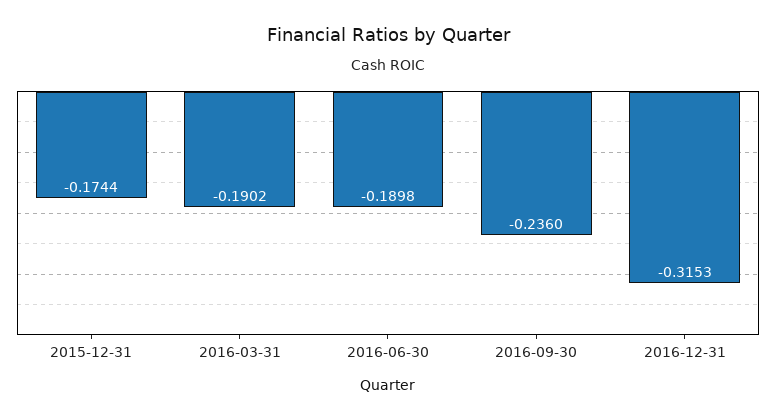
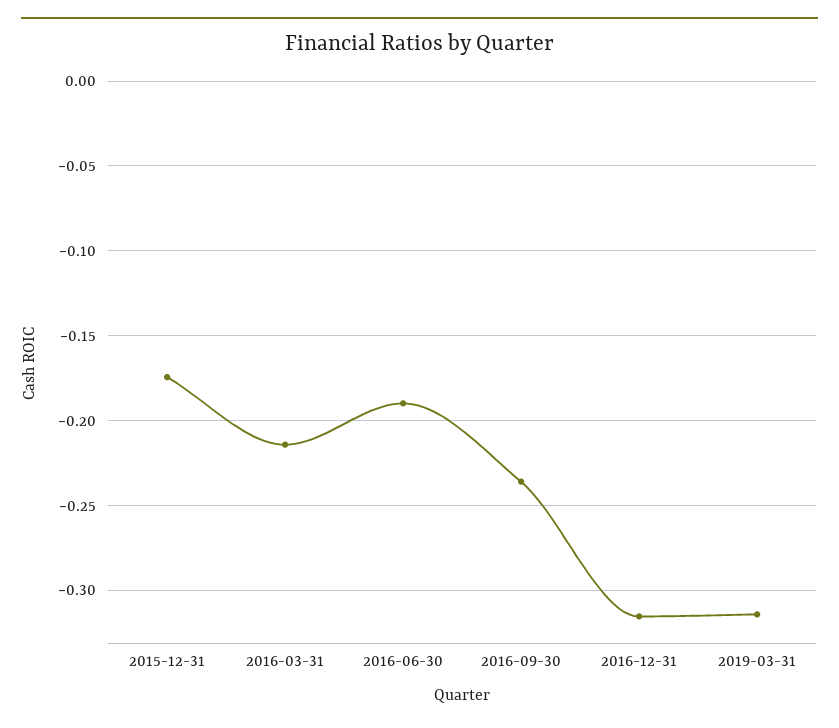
2016-03-31: -0.1902 -> -0.215
2019-03-31: none -> -0.315

